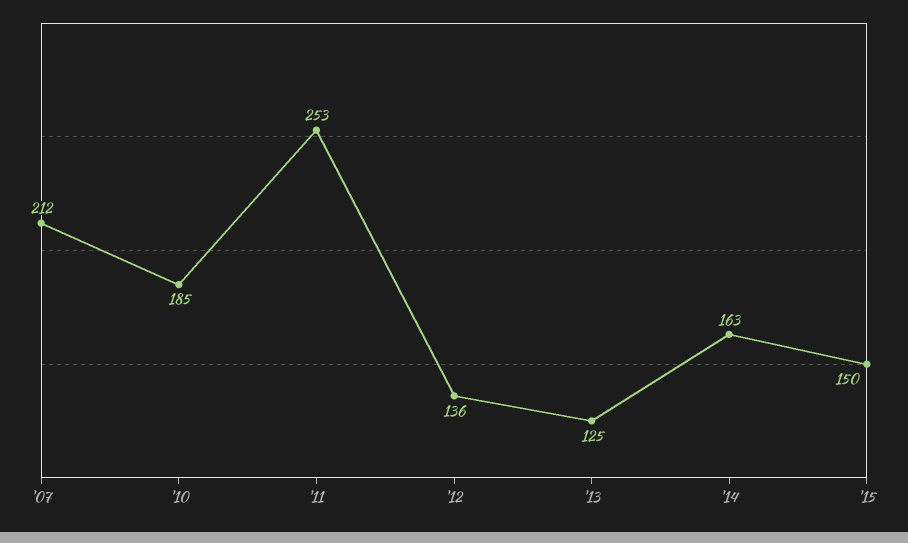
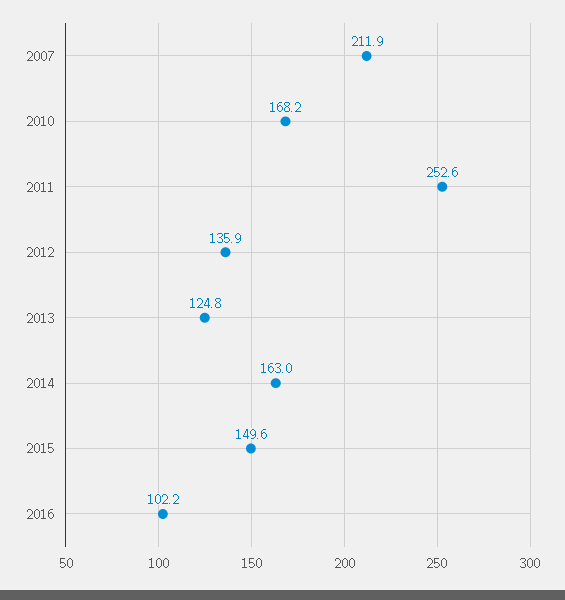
'10: 185 -> 168.2
2016: none -> 102.2

